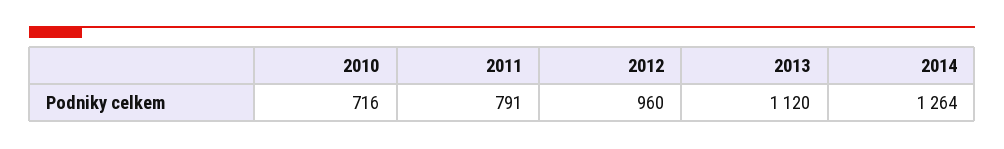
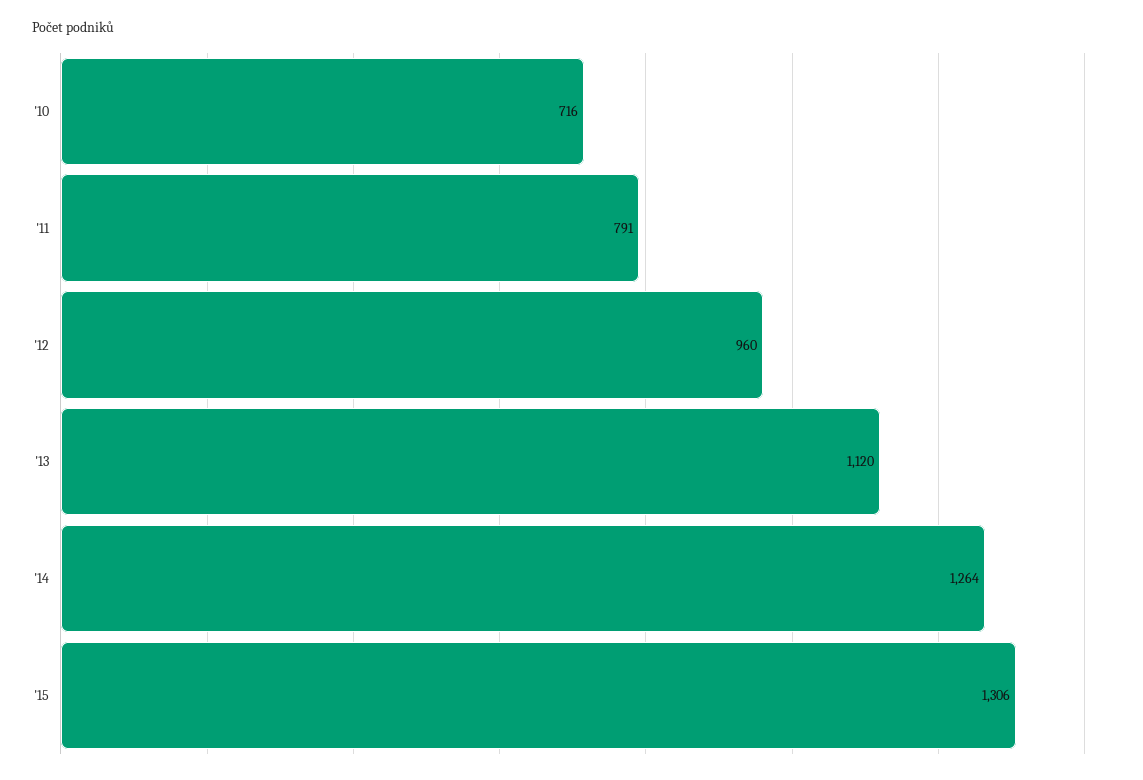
'15: none -> 1306

